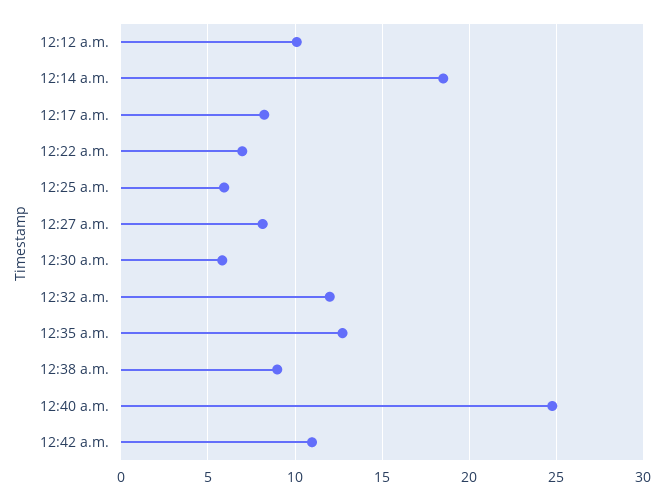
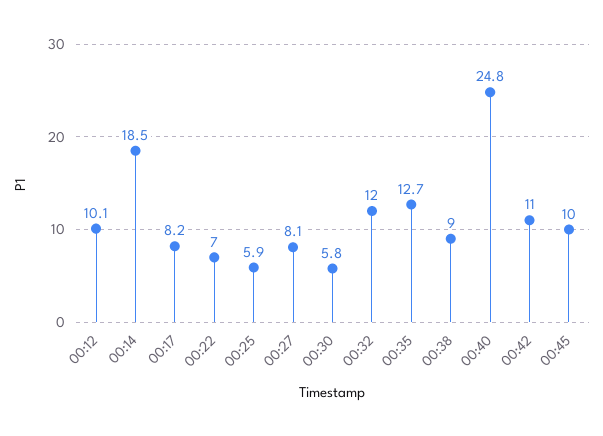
00:45: none -> 10

